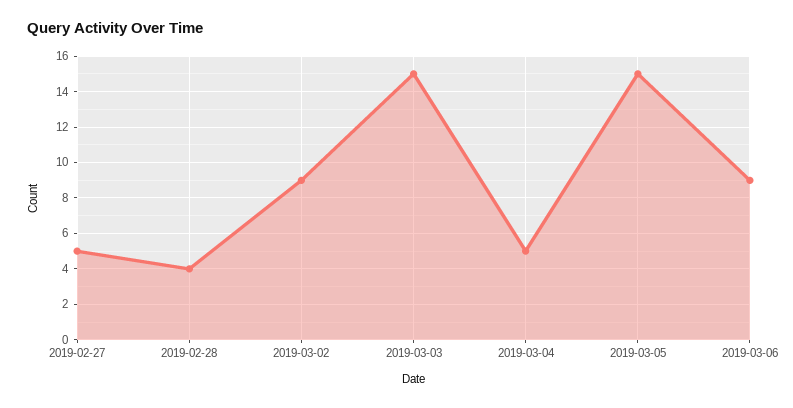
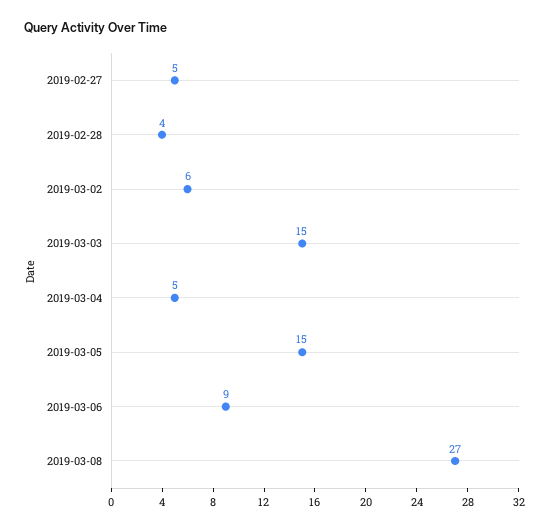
2019-03-02: 9 -> 6
2019-03-08: none -> 27

